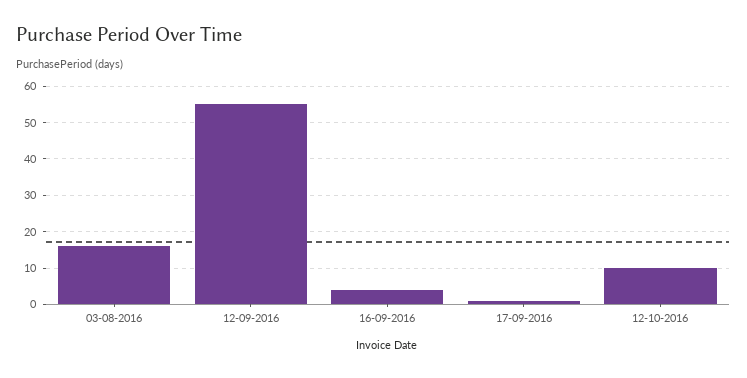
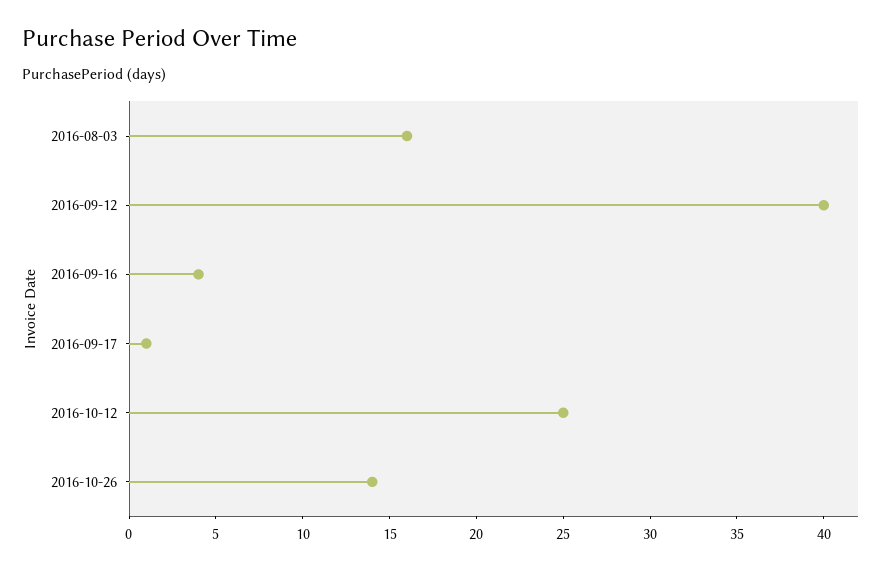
12-09-2016: 55 -> 40
12-10-2016: 10 -> 25
2016-10-26: none -> 14

